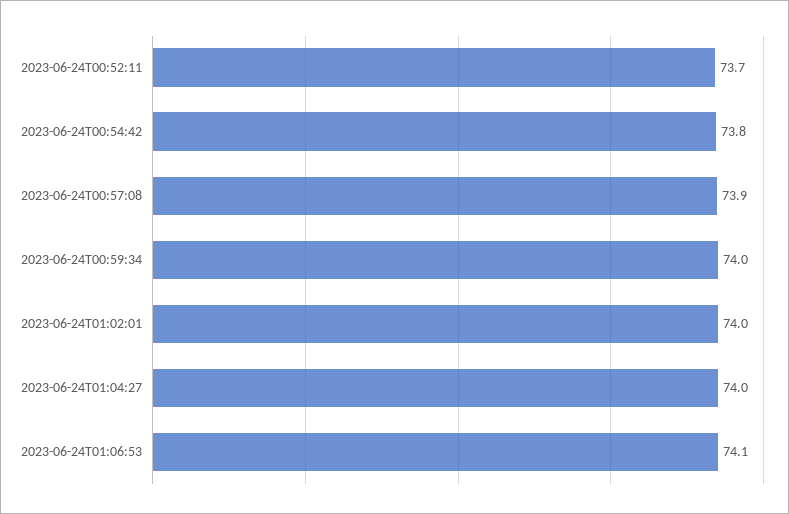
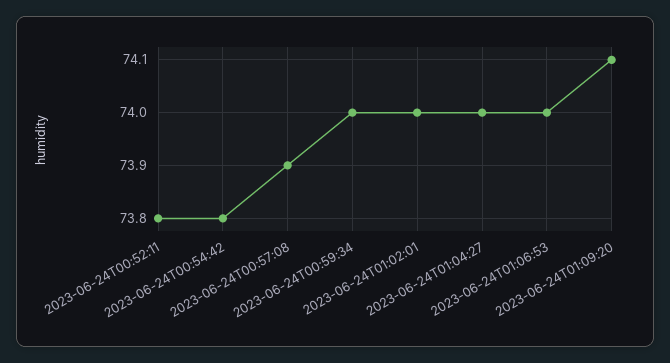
2023-06-24T00:52:11: 73.7 -> 73.8
2023-06-24T01:06:53: 74.1 -> 74
2023-06-24T01:09:20: none -> 74.1

